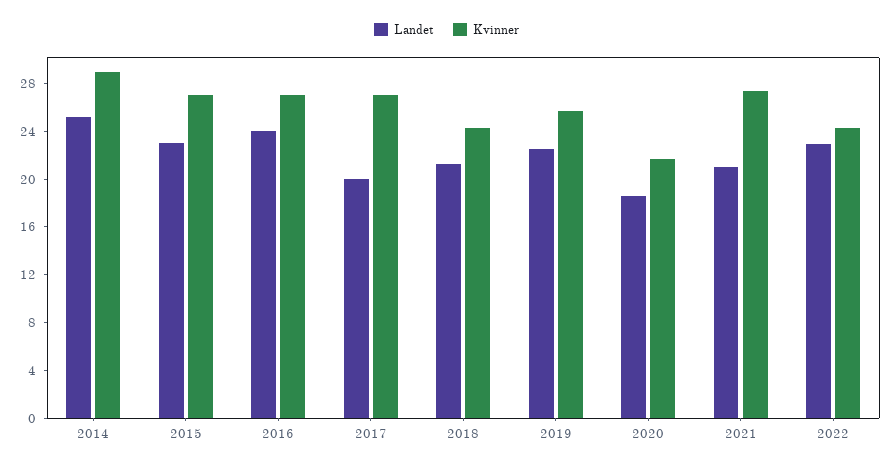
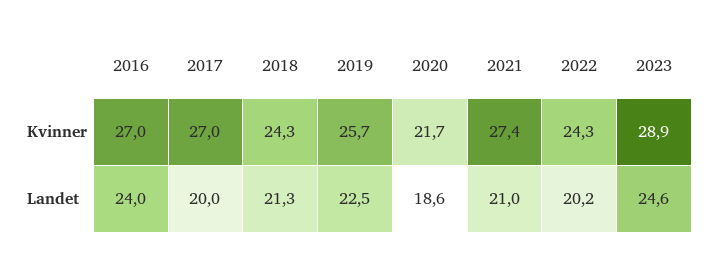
Landet, 2014: 25 -> none
Kvinner, 2014: 29 -> none
Landet, 2015: 23 -> none
Kvinner, 2015: 27 -> none
Landet, 2022: 23 -> 20.2
Kvinner, 2023: none -> 28.9
Landet, 2023: none -> 24.6

